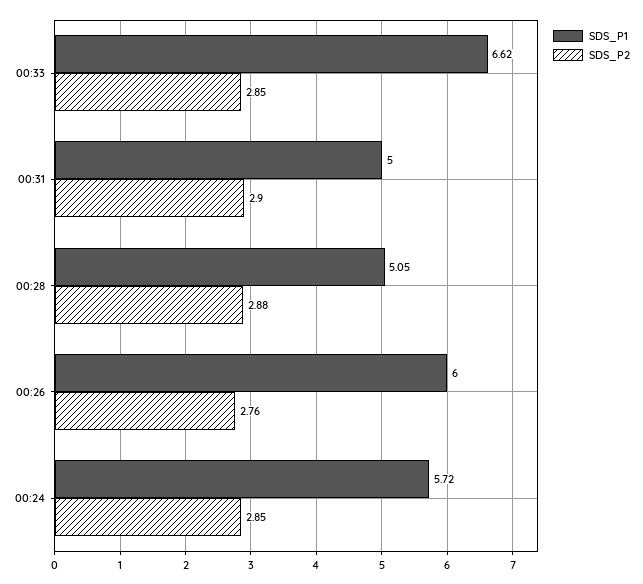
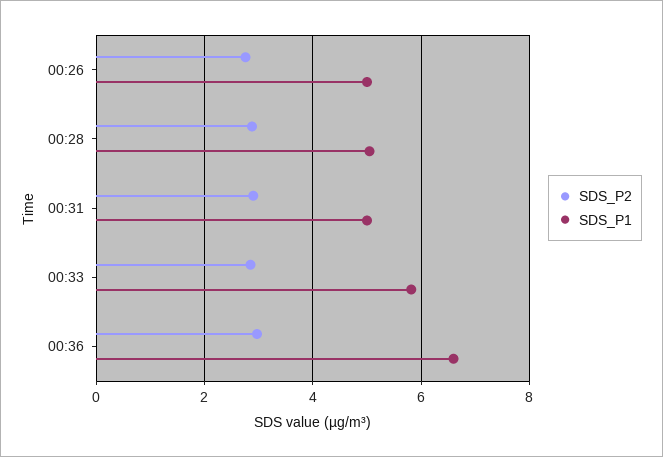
SDS_P1, 00:33: 6.62 -> 5.8
SDS_P1, 00:26: 6 -> 5
SDS_P1, 00:24: 5.72 -> none
SDS_P2, 00:24: 2.85 -> none
SDS_P2, 00:36: none -> 3
SDS_P1, 00:36: none -> 6.6

